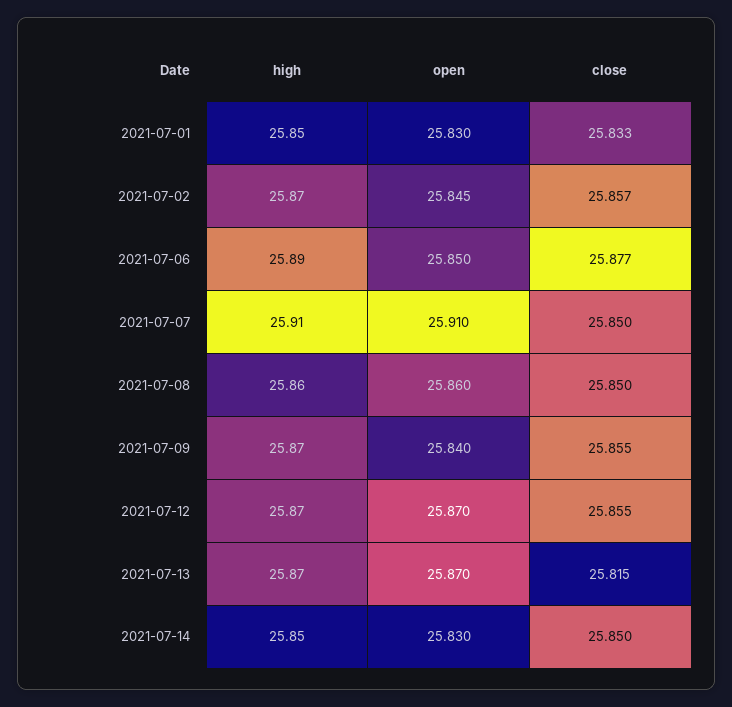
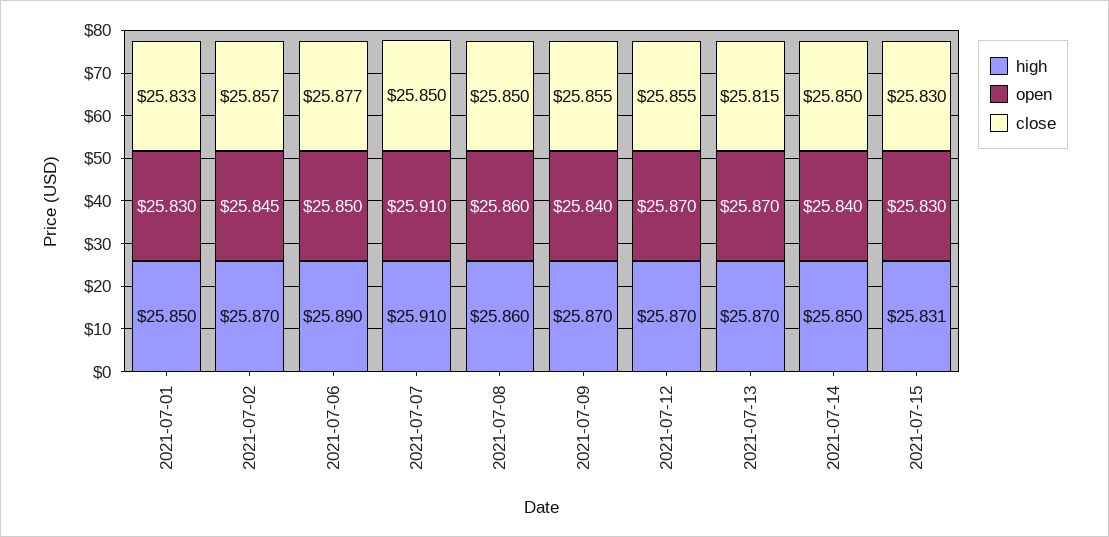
open, 2021-07-14: 25.83 -> 25.84
high, 2021-07-15: none -> 25.831
open, 2021-07-15: none -> 25.83
close, 2021-07-15: none -> 25.83

